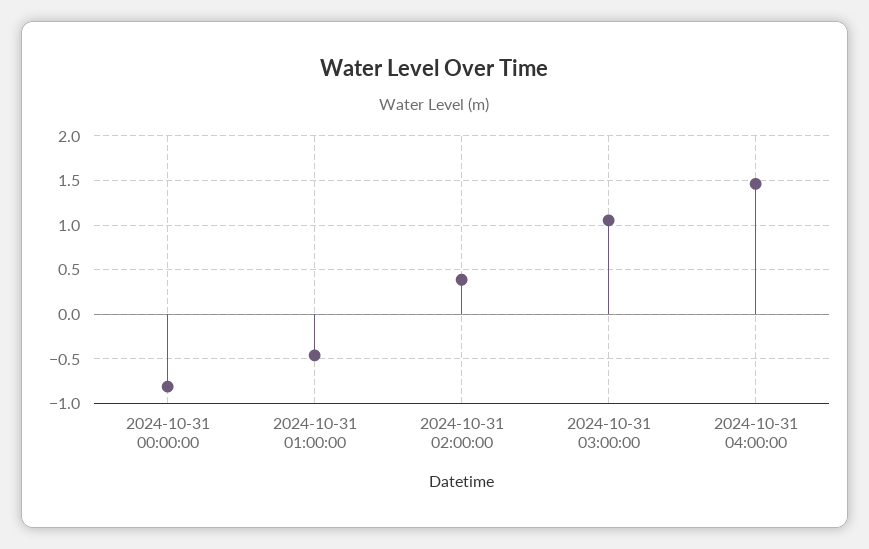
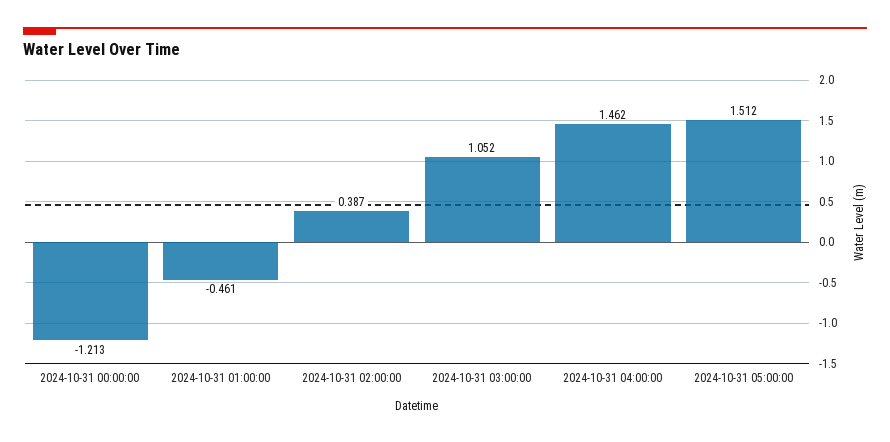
2024-10-31 00:00:00: -0.8 -> -1.213
2024-10-31 05:00:00: none -> 1.512

